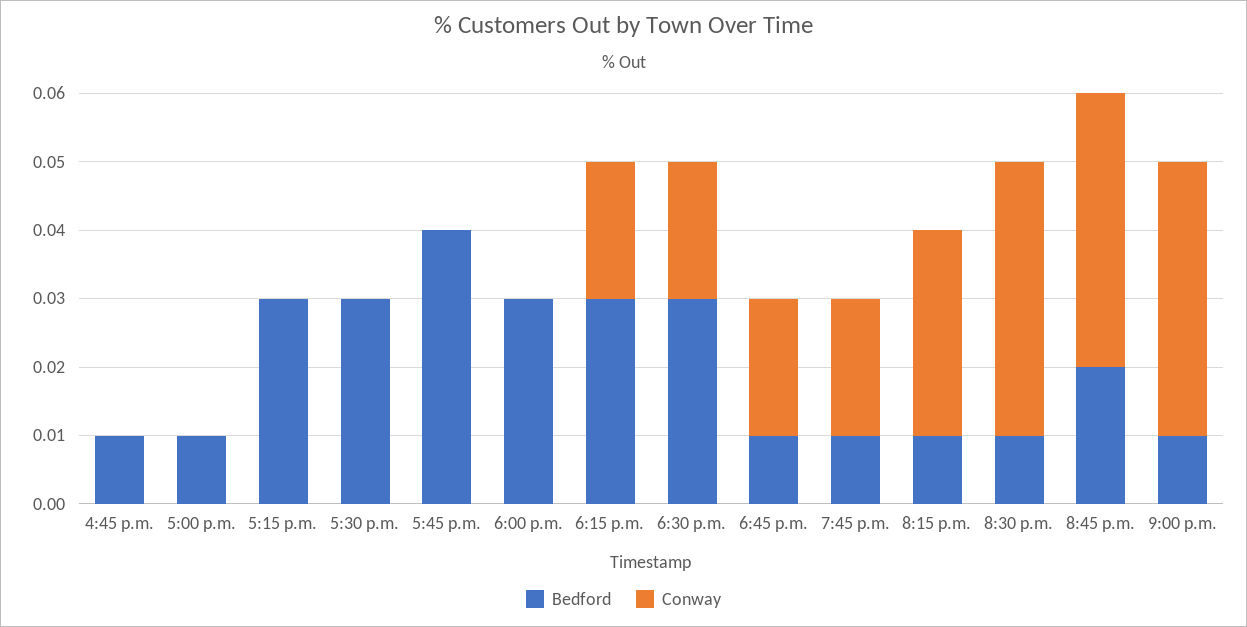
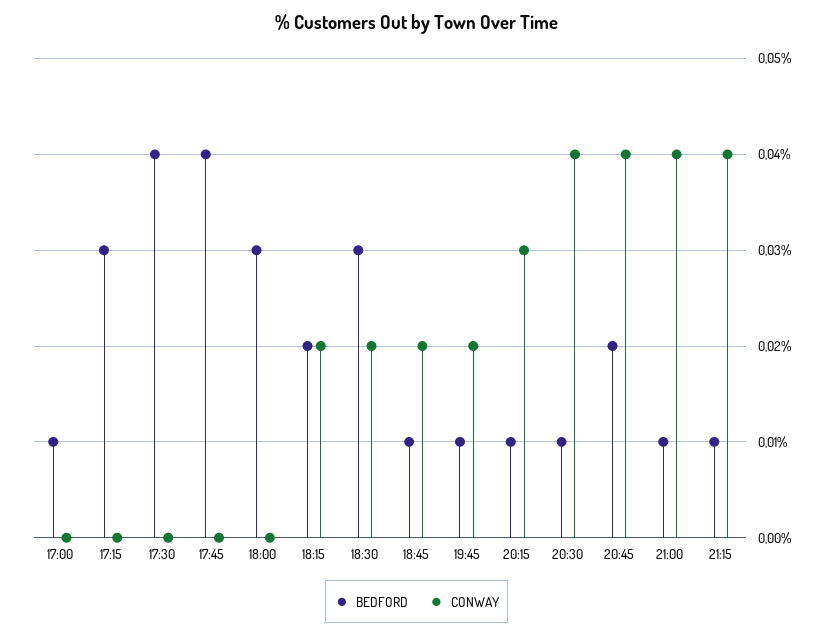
Bedford, 4:45 p.m.: 0.01 -> none
Conway, 4:45 p.m.: 0 -> none
Bedford, 5:30 p.m.: 0.03 -> 0.04
Bedford, 6:15 p.m.: 0.03 -> 0.02
Bedford, 21:15: none -> 0.01
Conway, 21:15: none -> 0.04

